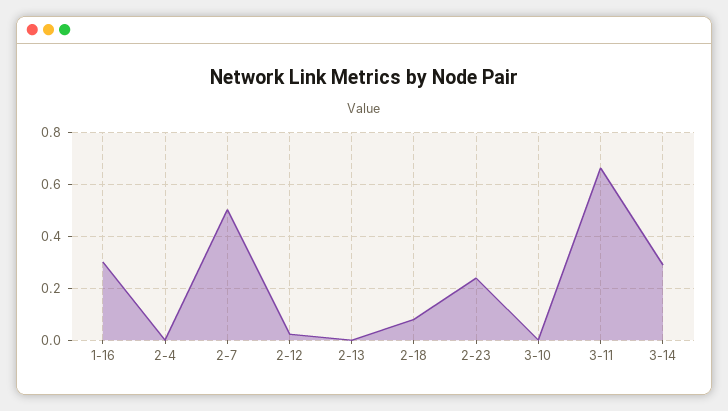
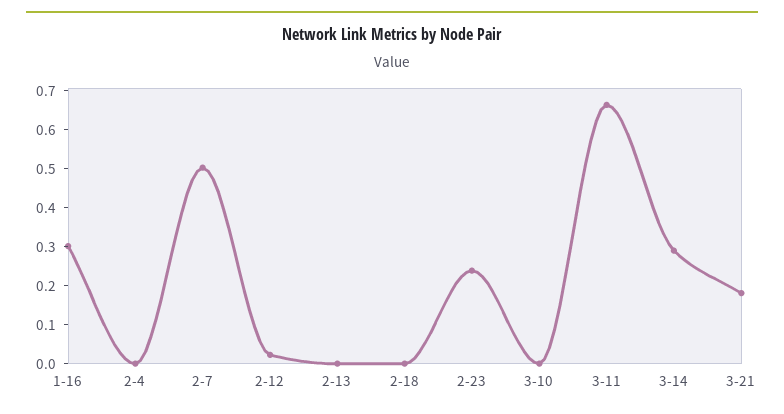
2-18: 0.075 -> 0
3-21: none -> 0.175

